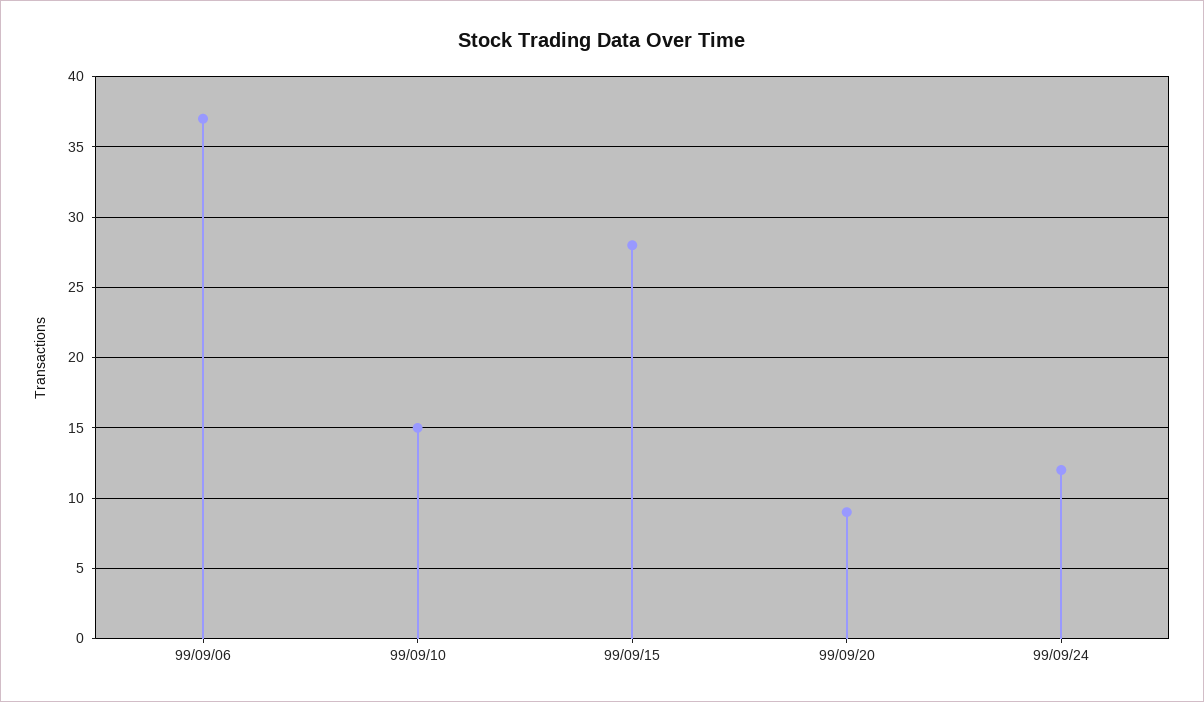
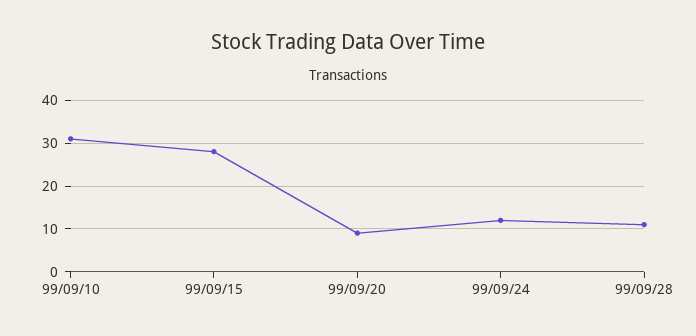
99/09/06: 37 -> none
99/09/10: 15 -> 30
99/09/28: none -> 10

